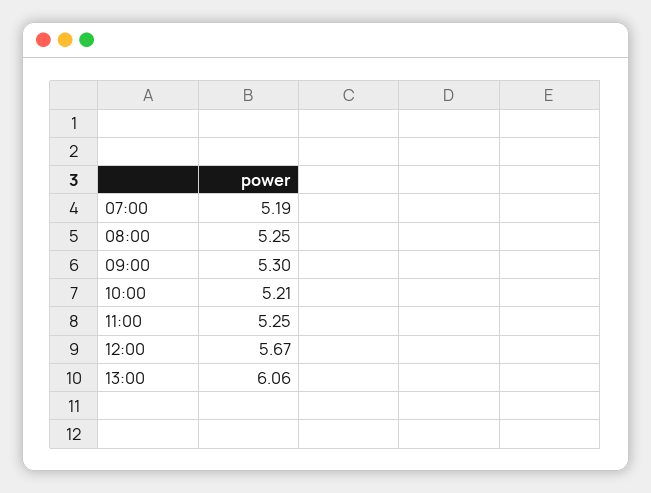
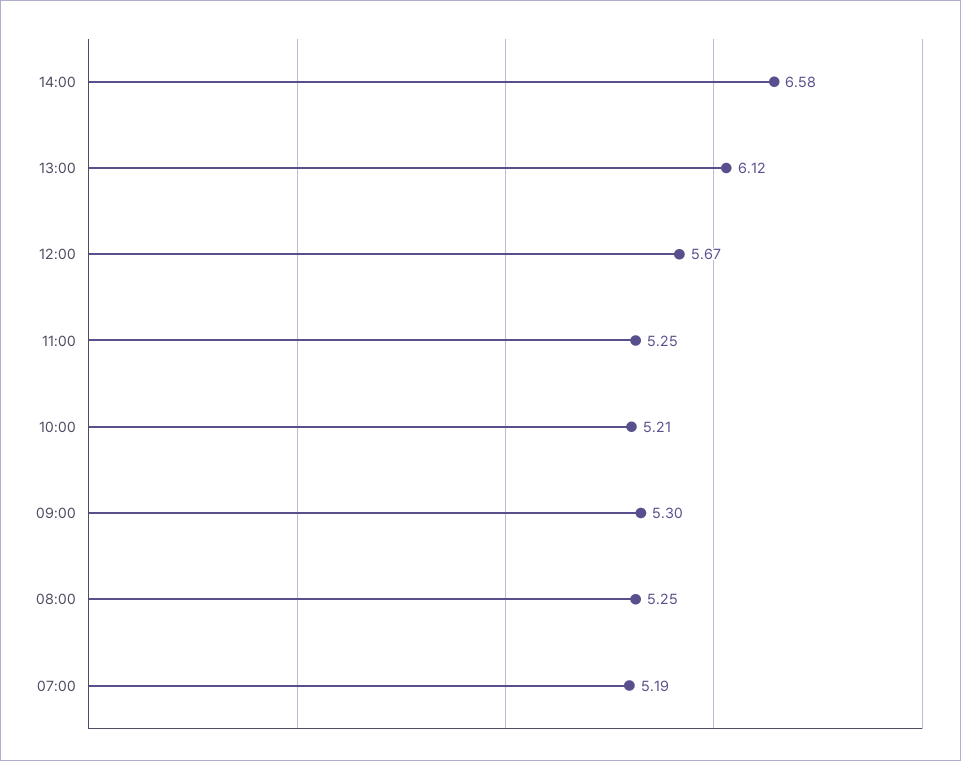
13:00: 6.06 -> 6.12
14:00: none -> 6.58

